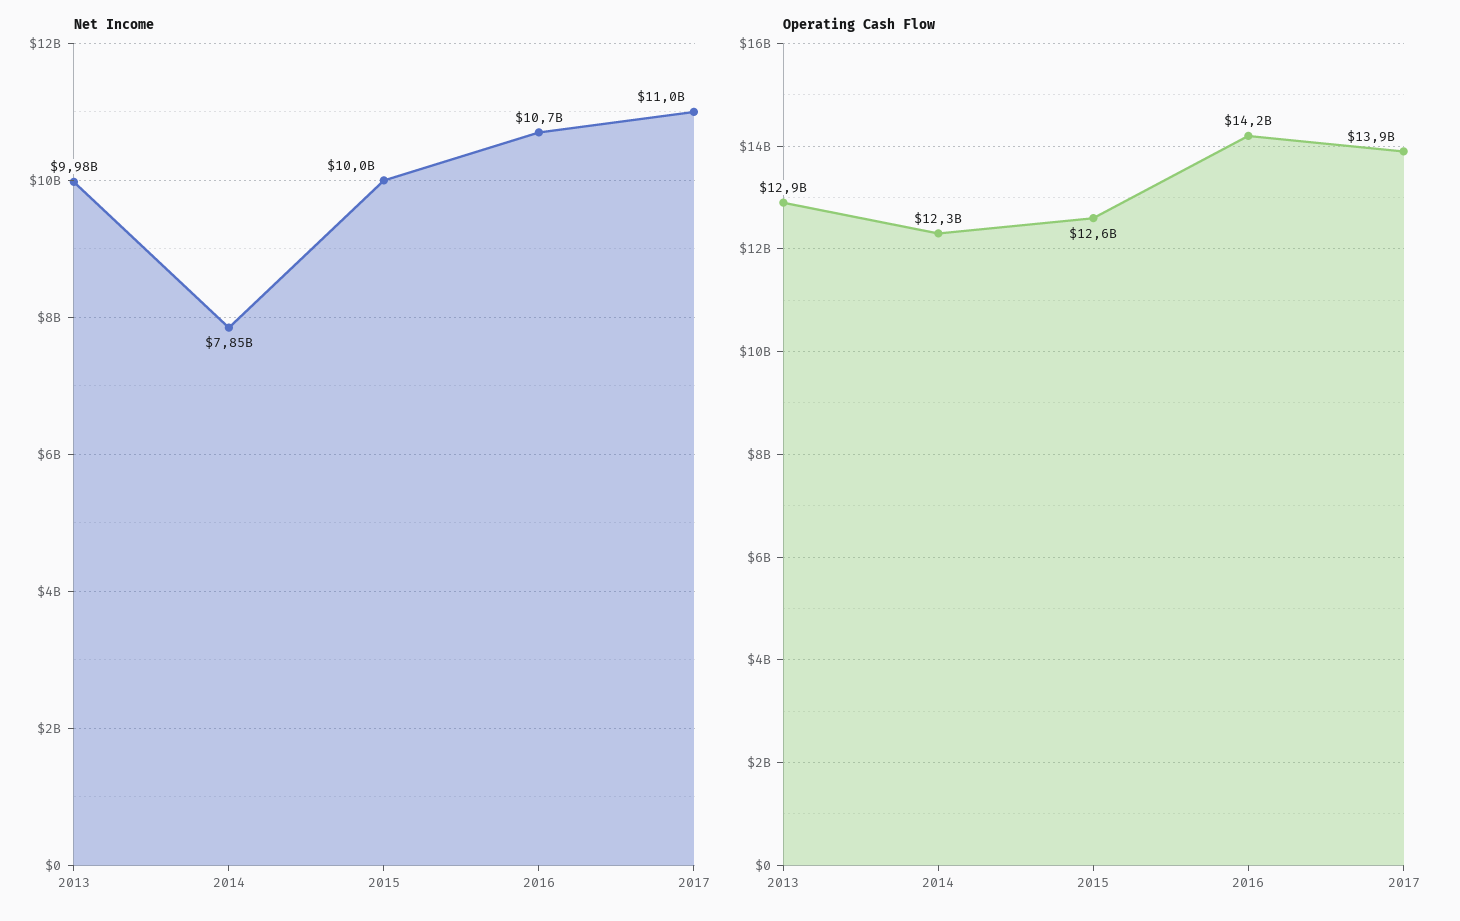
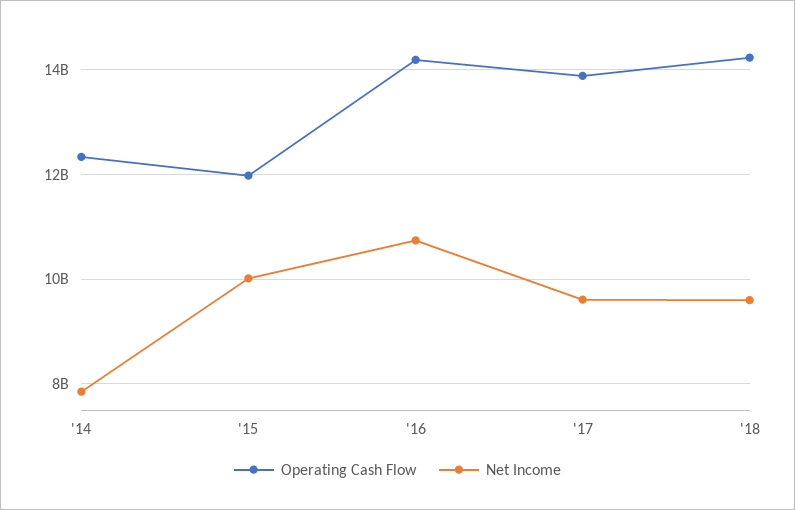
Net Income, 2013: 9980000000 -> none
Net Income, 2017: 11000000000 -> 9600000000
Operating Cash Flow, 2013: 12900000000 -> none
Operating Cash Flow, 2015: 12600000000 -> 12000000000
Operating Cash Flow, '18: none -> 14200000000
Net Income, '18: none -> 9600000000

